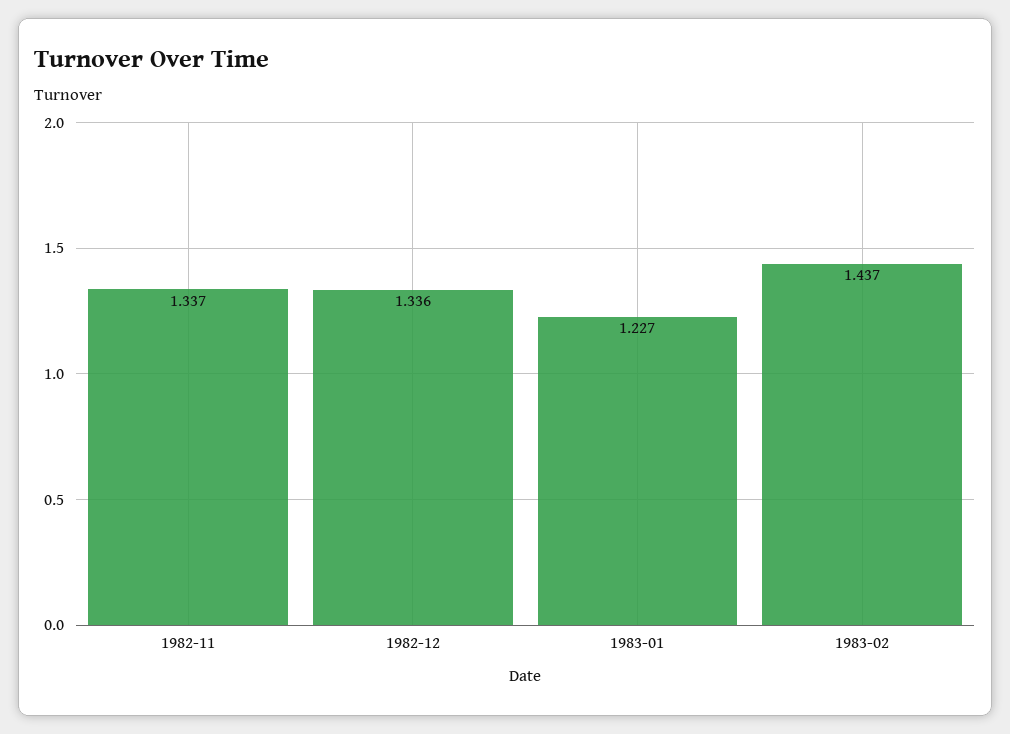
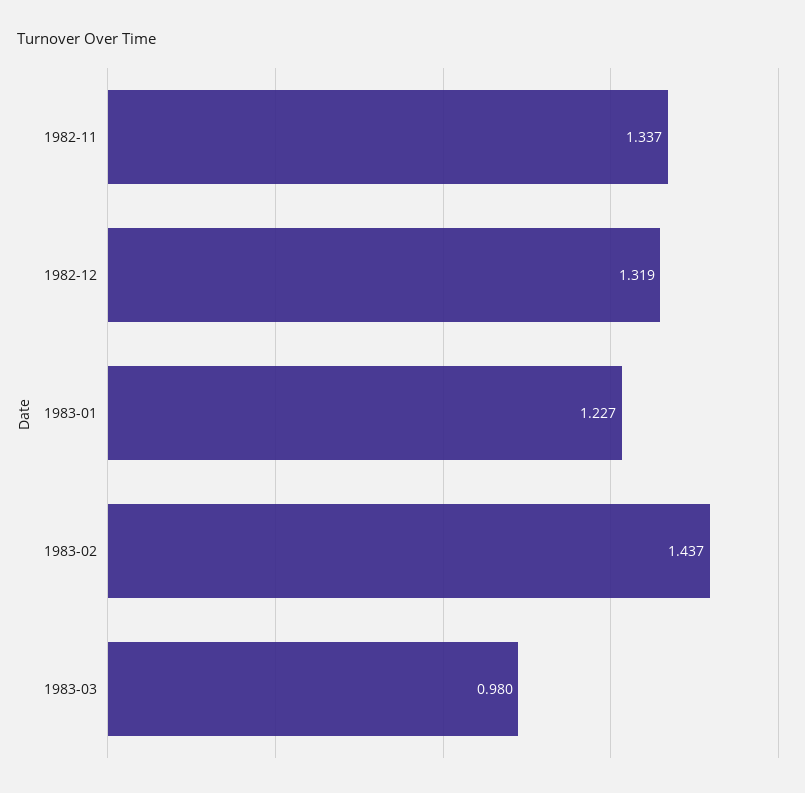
1982-12: 1.336 -> 1.319
1983-03: none -> 0.98

